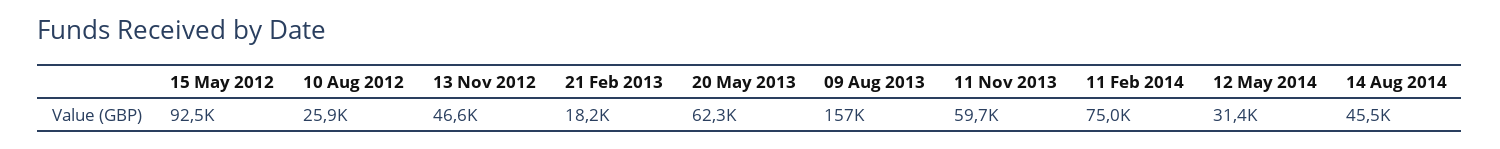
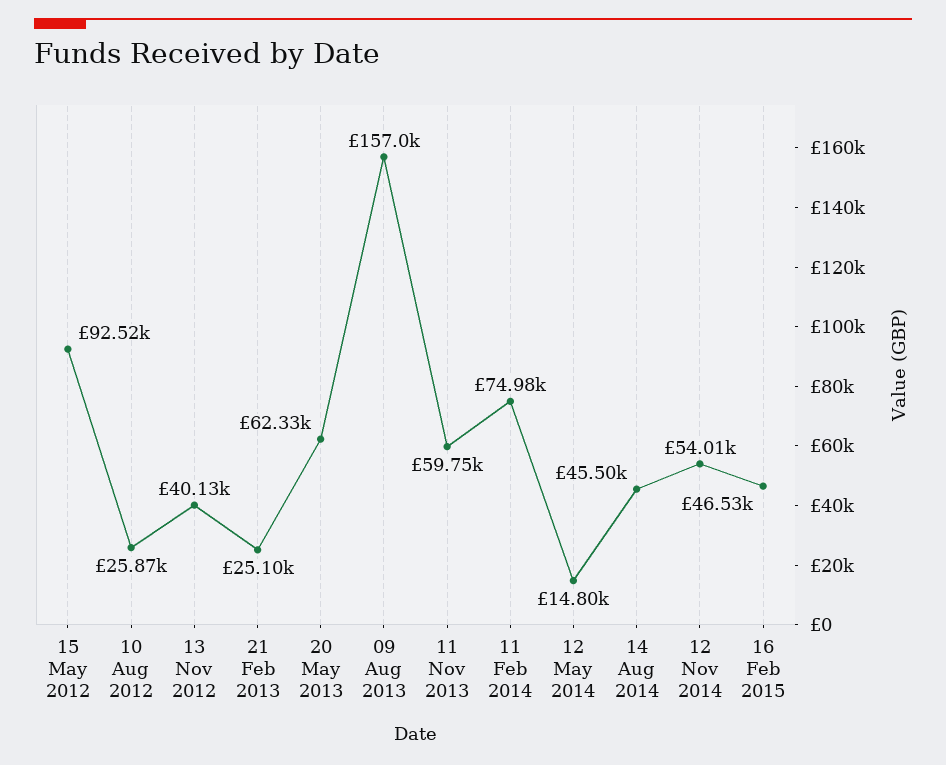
13 Nov 2012: 46600 -> 40130
21 Feb 2013: 18200 -> 25100
12 May 2014: 31400 -> 14800
12 Nov 2014: none -> 54010
16 Feb 2015: none -> 46530

